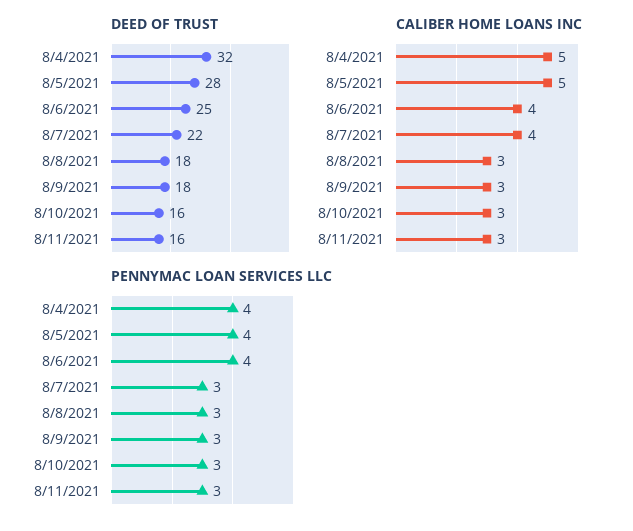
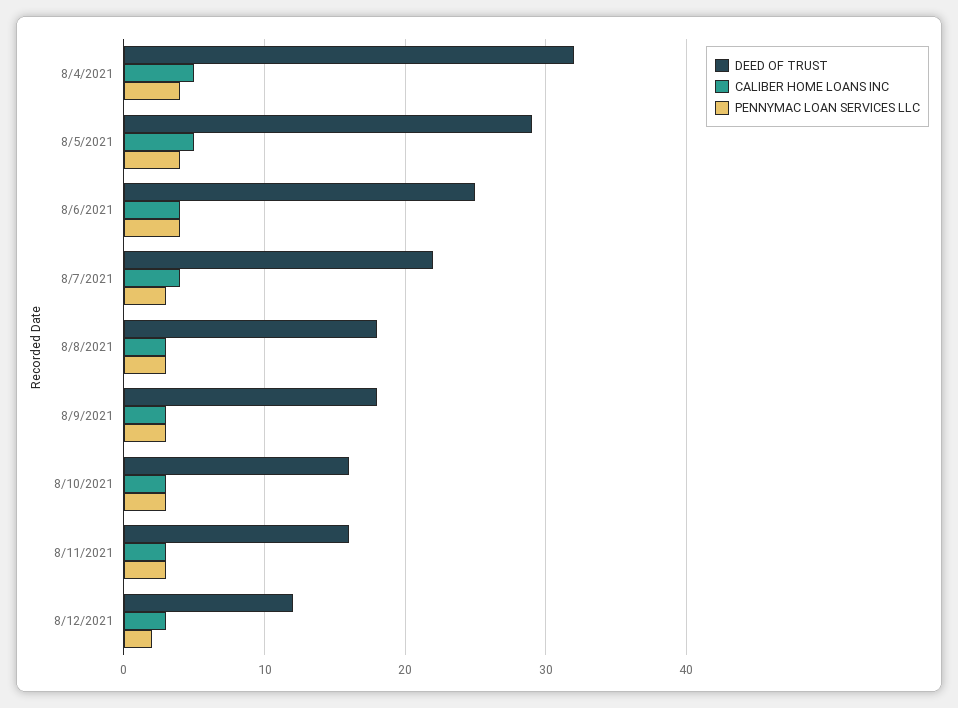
DEED OF TRUST, 8/5/2021: 28 -> 29
DEED OF TRUST, 8/12/2021: none -> 12
CALIBER HOME LOANS INC, 8/12/2021: none -> 3
PENNYMAC LOAN SERVICES LLC, 8/12/2021: none -> 2

